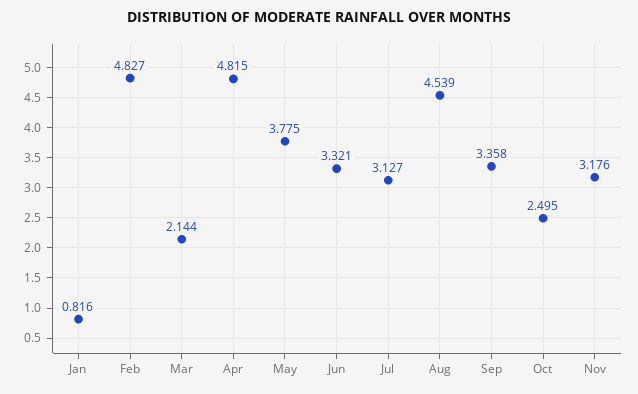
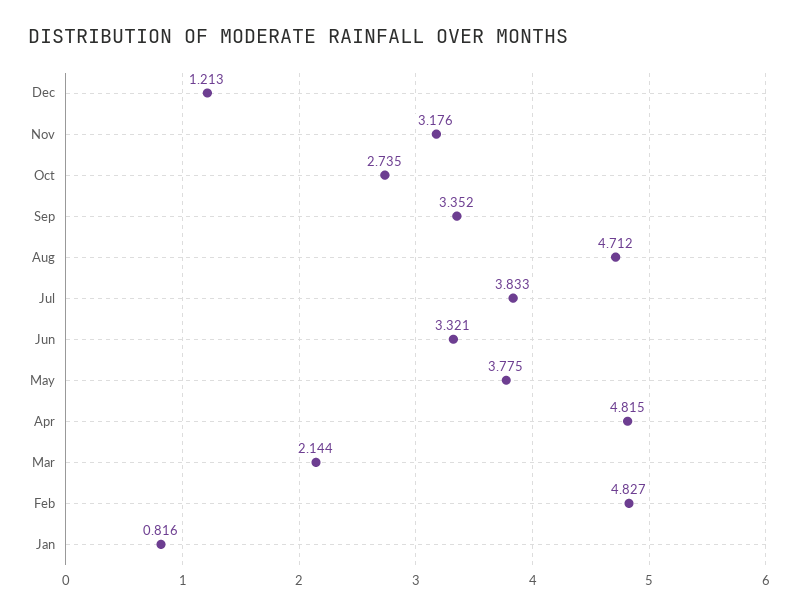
Jul: 3.127 -> 3.833
Aug: 4.539 -> 4.712
Sep: 3.358 -> 3.352
Oct: 2.495 -> 2.735
Dec: none -> 1.213

